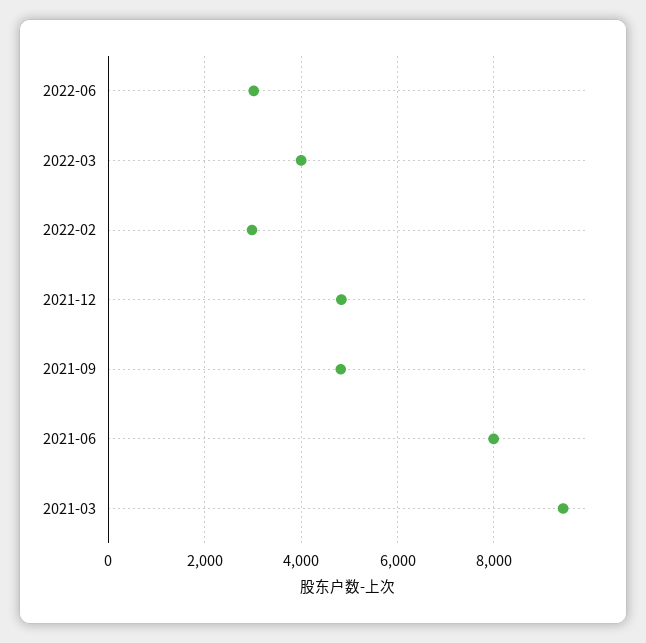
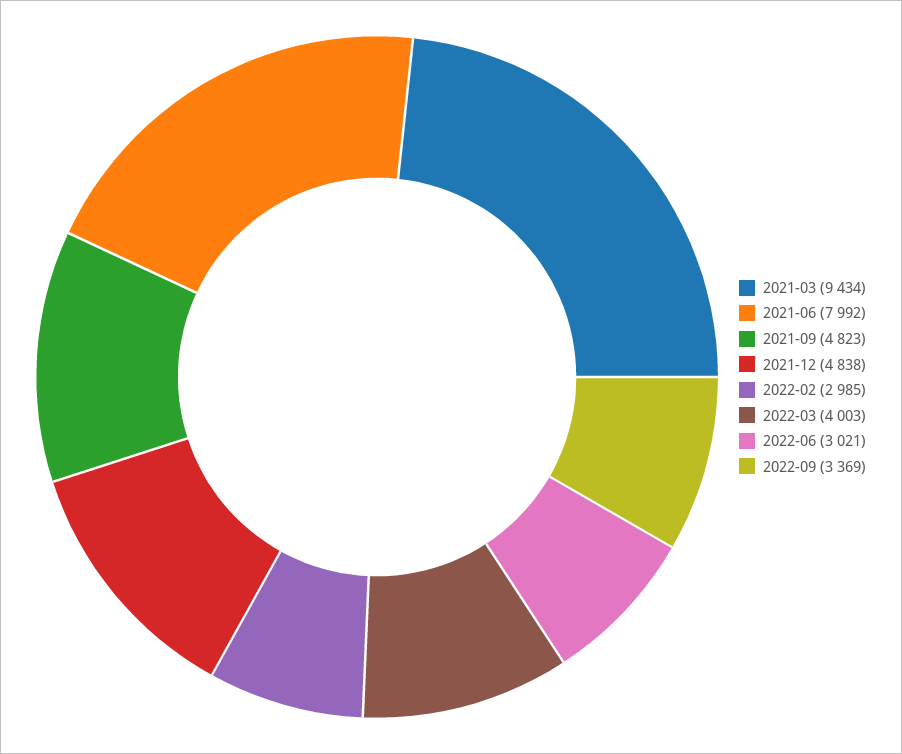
2022-09: none -> 3369

